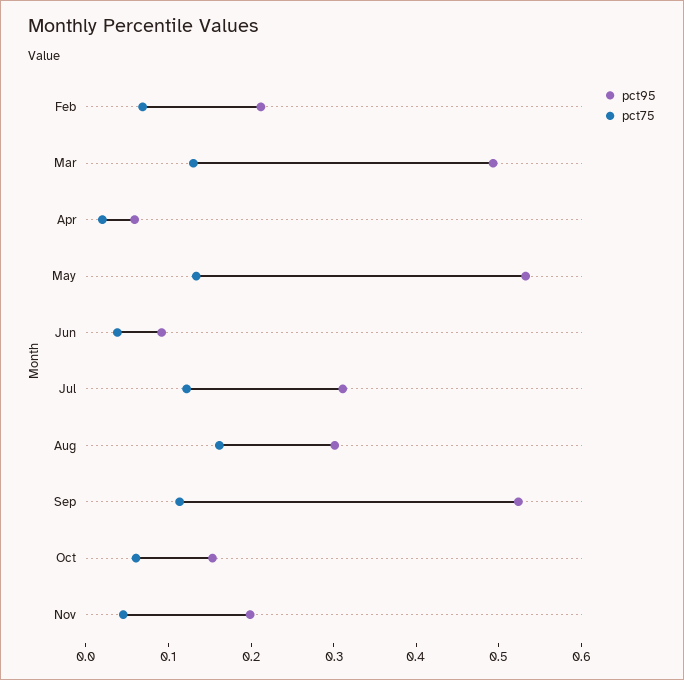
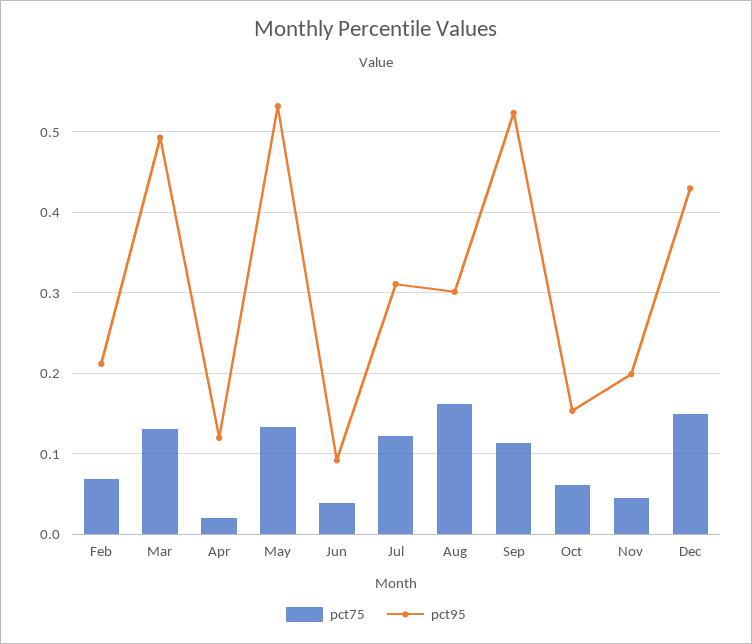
pct95, Apr: 0.06 -> 0.12
pct75, Dec: none -> 0.15
pct95, Dec: none -> 0.43

